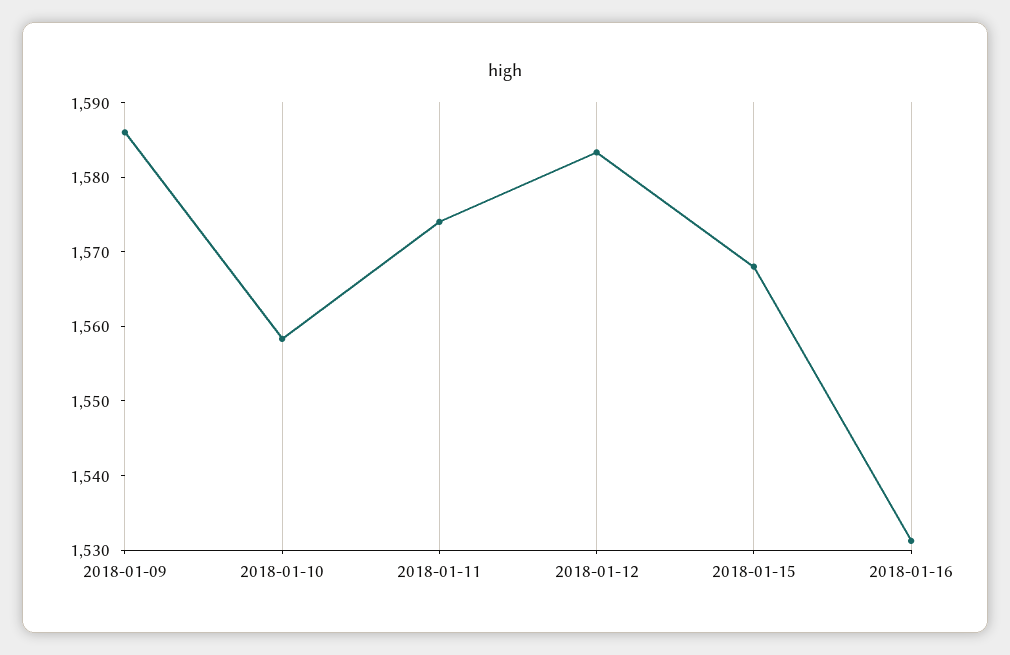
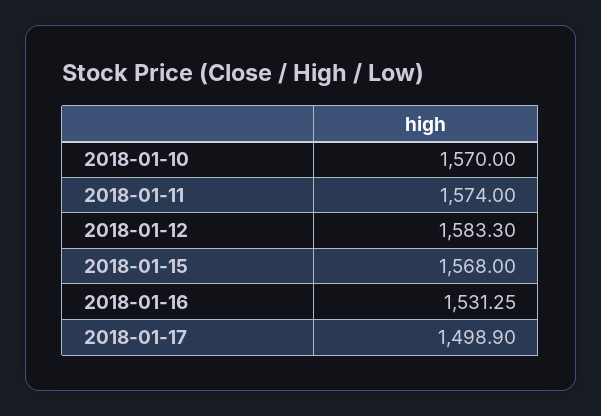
2018-01-09: 1586 -> none
2018-01-10: 1558 -> 1570
2018-01-17: none -> 1498.9

